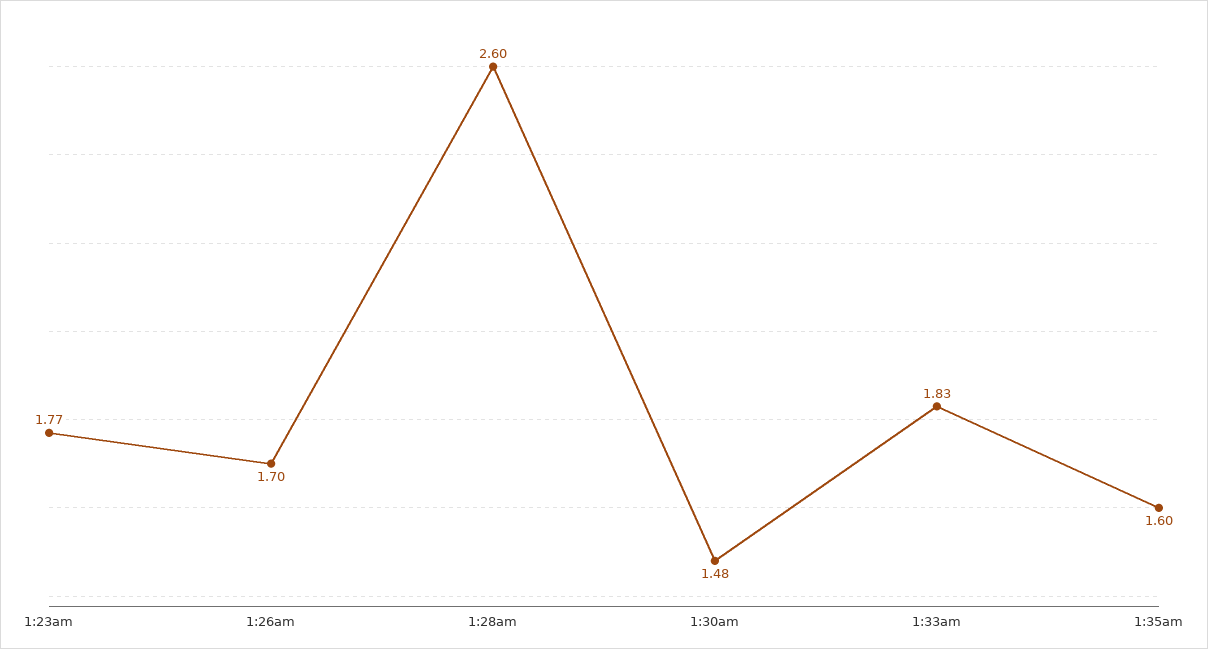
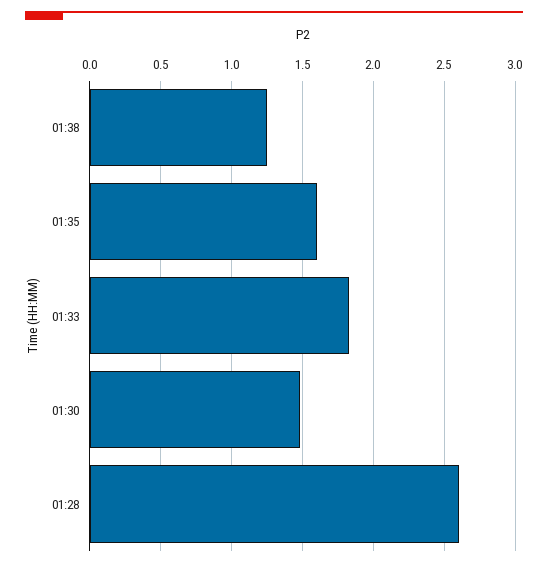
1:23am: 1.77 -> none
1:26am: 1.7 -> none
01:38: none -> 1.25

